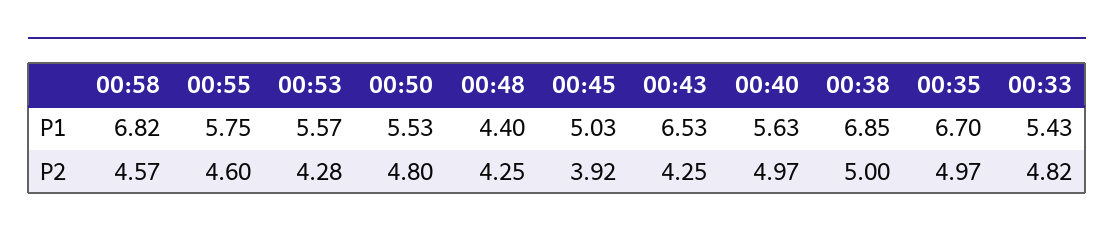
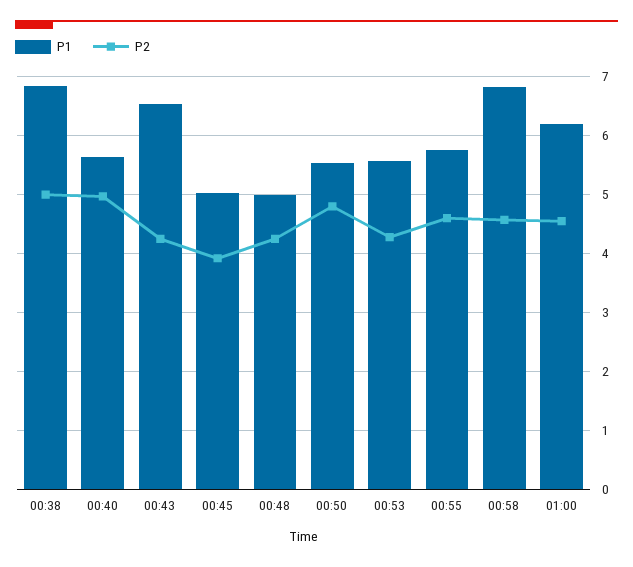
P1, 00:48: 4.4 -> 5
P1, 00:35: 6.7 -> none
P1, 00:33: 5.43 -> none
P2, 00:35: 4.97 -> none
P2, 00:33: 4.82 -> none
P1, 01:00: none -> 6.2
P2, 01:00: none -> 4.6

